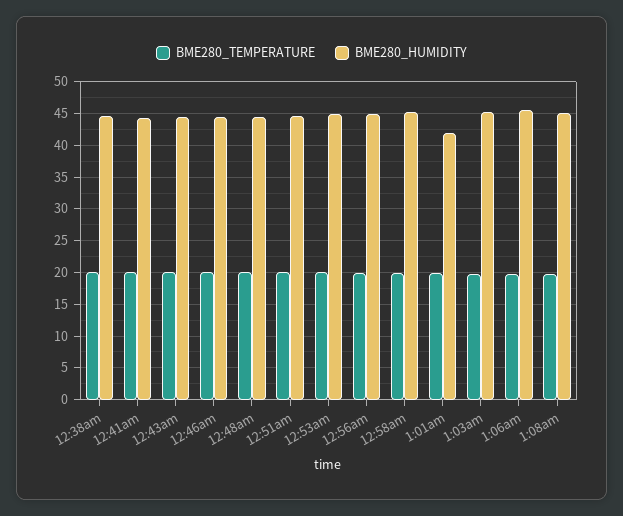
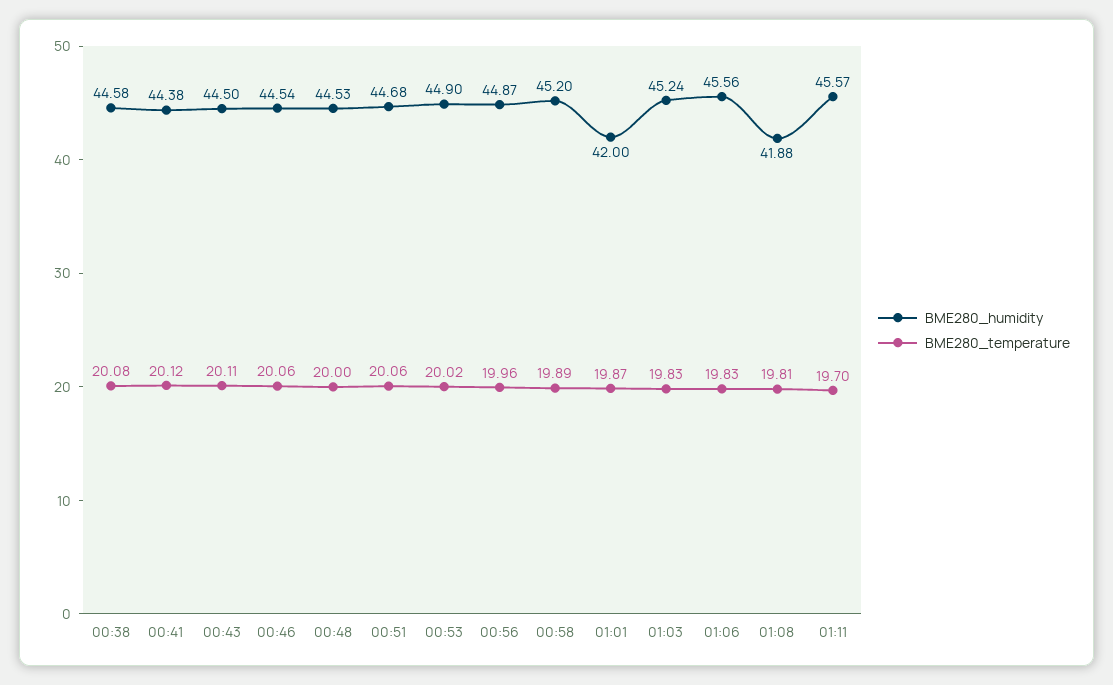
BME280_HUMIDITY, 1:08am: 45 -> 41.88
BME280_HUMIDITY, 01:11: none -> 45.57
BME280_TEMPERATURE, 01:11: none -> 19.7

